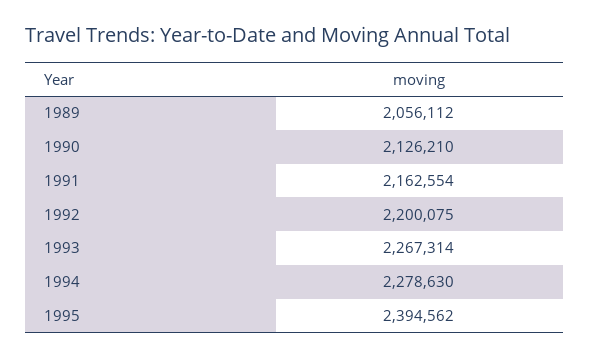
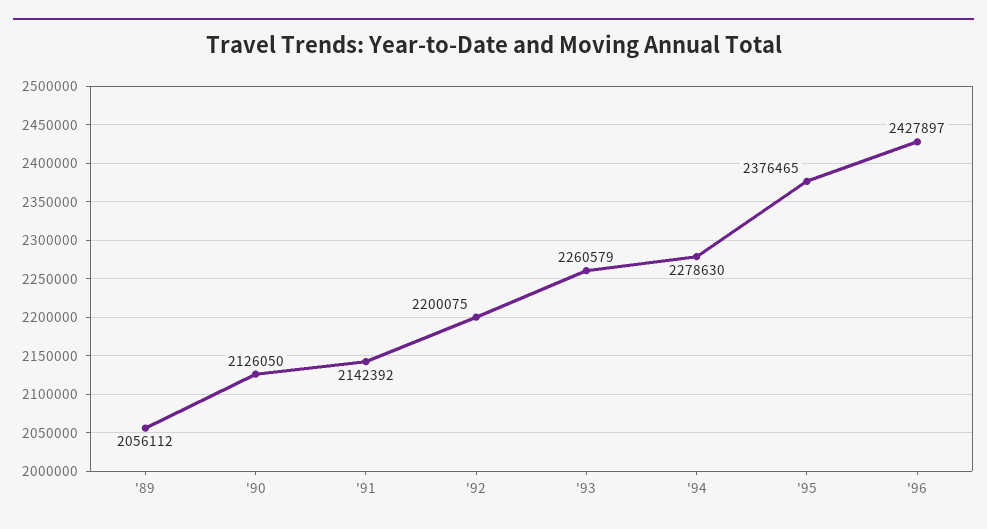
1990: 2126210 -> 2126050
1991: 2162554 -> 2142392
1993: 2267314 -> 2260579
1995: 2394562 -> 2376465
'96: none -> 2427897

